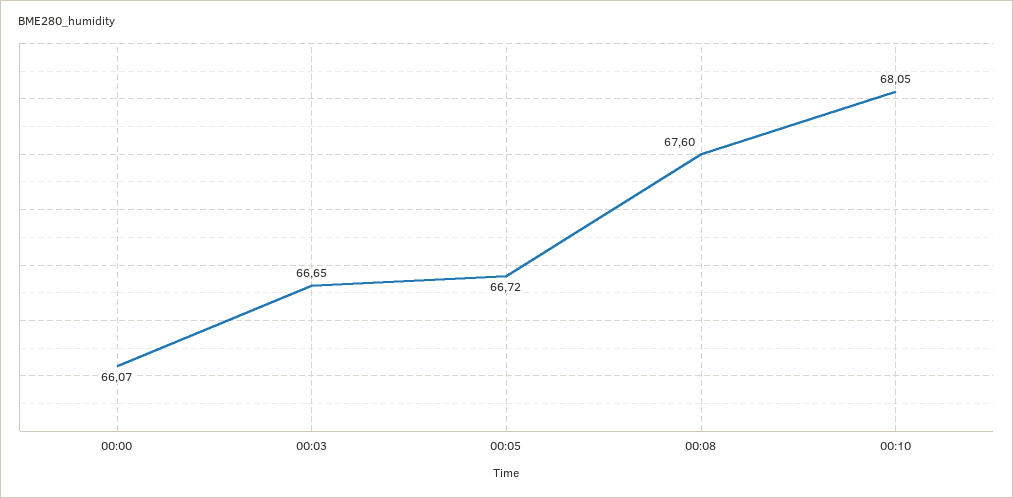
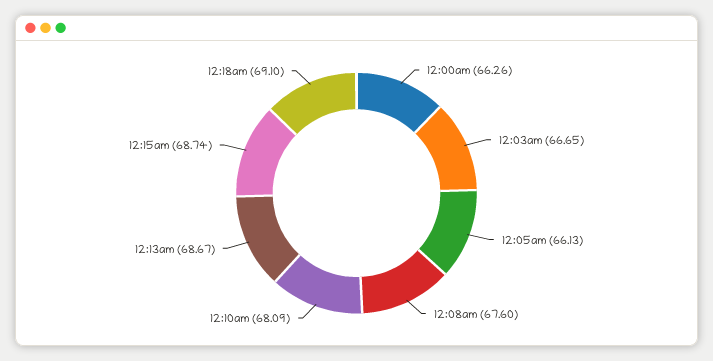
00:00: 66.07 -> 66.26
00:05: 66.72 -> 66.13
00:10: 68.05 -> 68.09
12:13am: none -> 68.67
12:15am: none -> 68.74
12:18am: none -> 69.1

